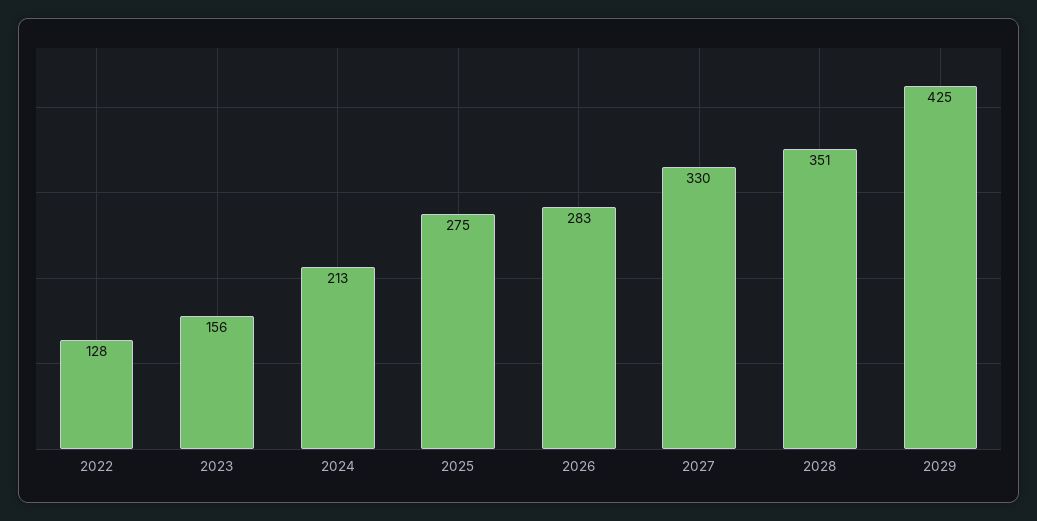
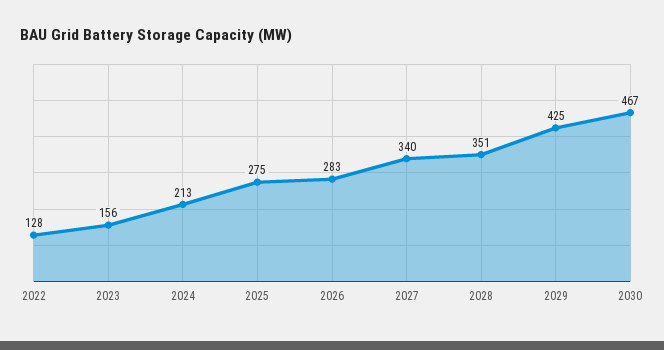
2027: 330 -> 340
2030: none -> 467

